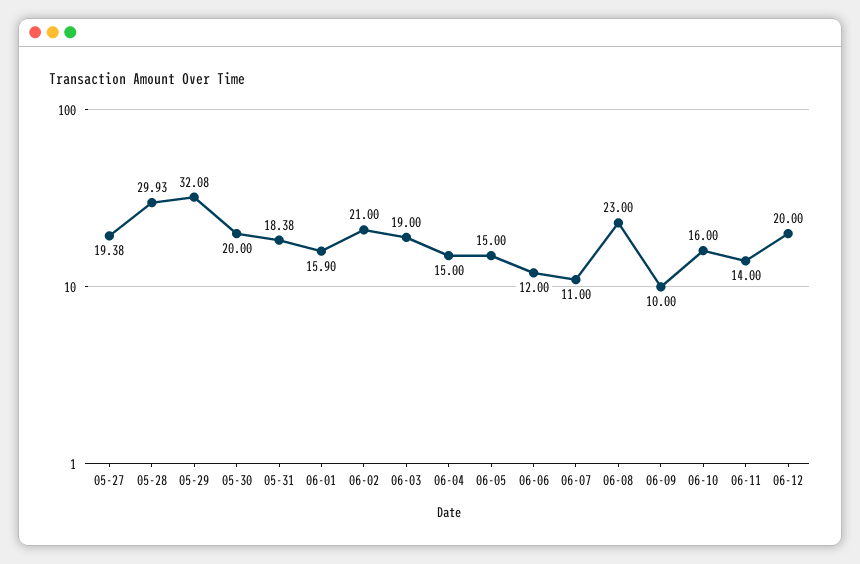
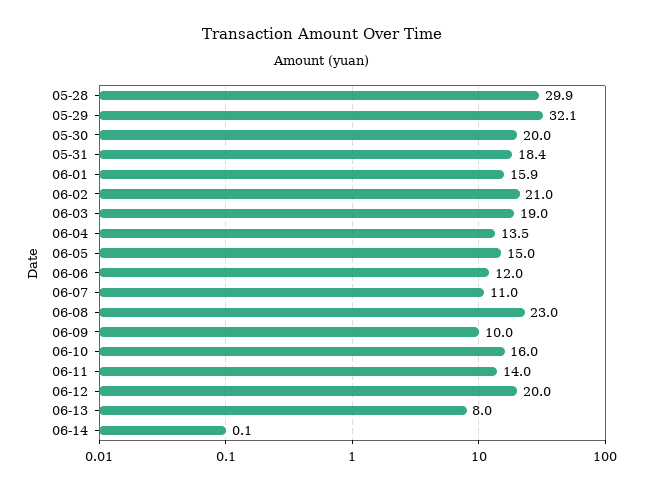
05-27: 19.38 -> none
06-04: 15 -> 13.5
06-13: none -> 8
06-14: none -> 0.1

